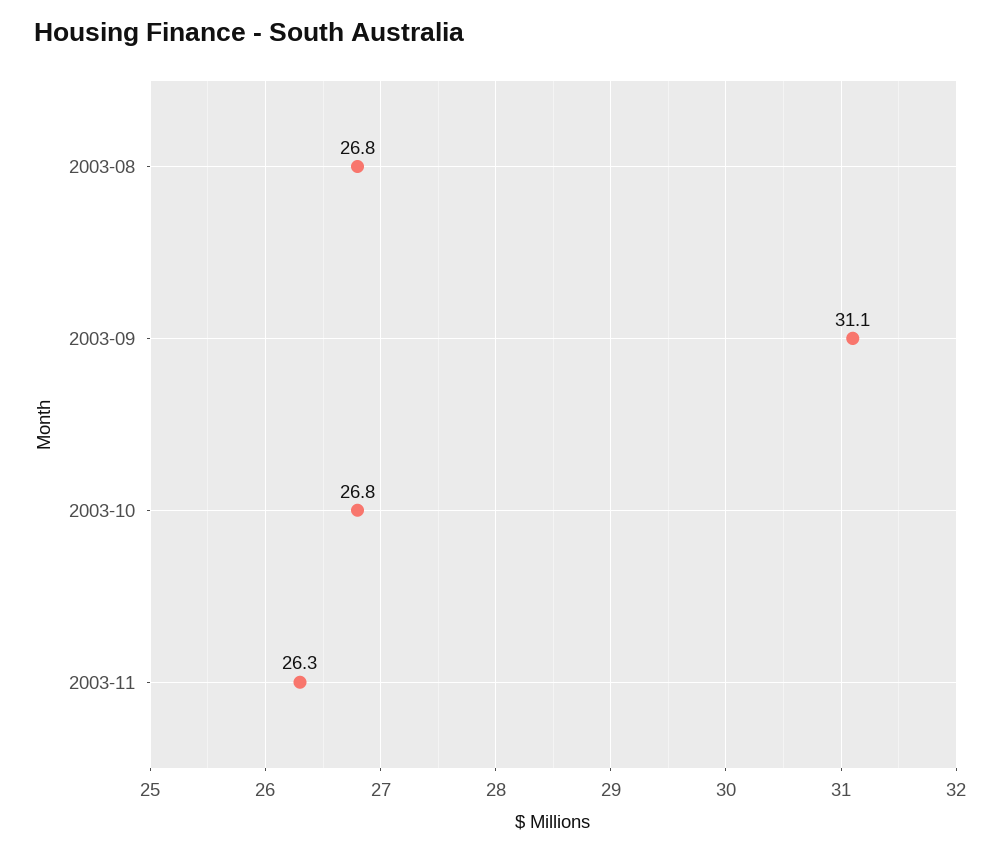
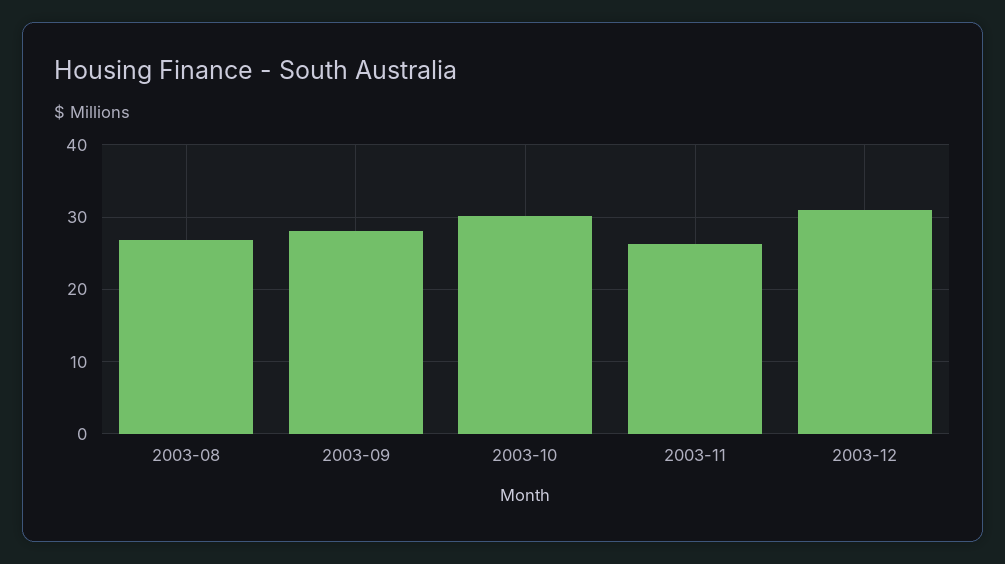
2003-09: 31.1 -> 28
2003-10: 26.8 -> 30
2003-12: none -> 31

